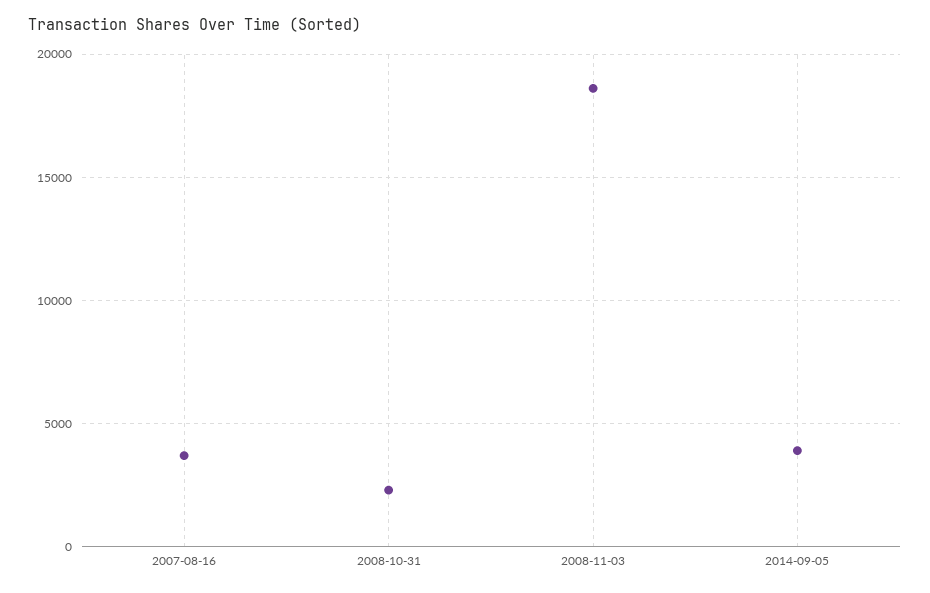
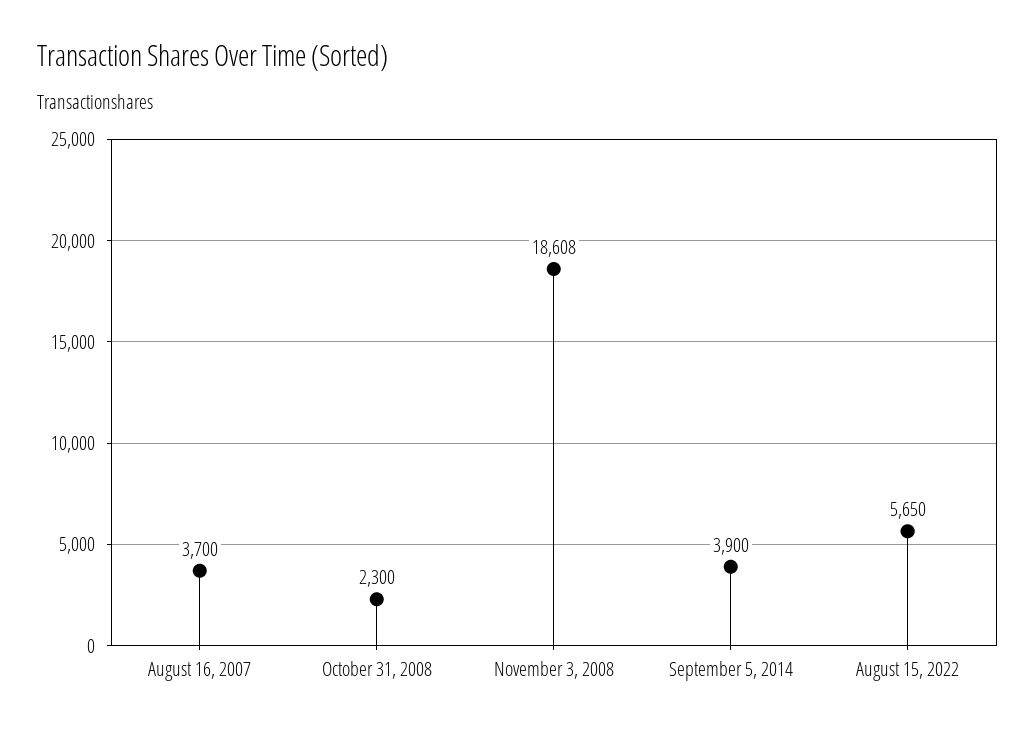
August 15, 2022: none -> 5650

